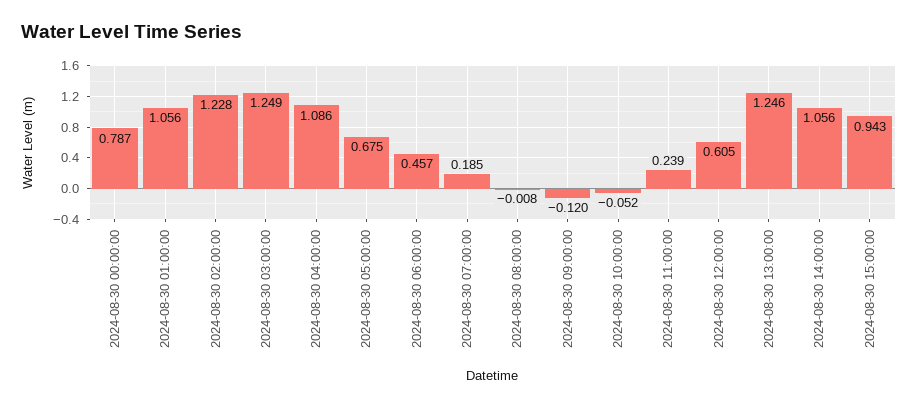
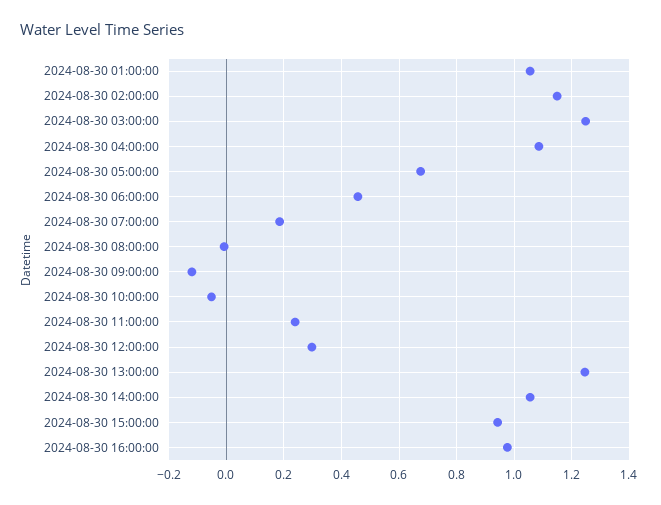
2024-08-30 00:00:00: 0.787 -> none
2024-08-30 02:00:00: 1.228 -> 1.15
2024-08-30 12:00:00: 0.605 -> 0.3
2024-08-30 16:00:00: none -> 0.975

